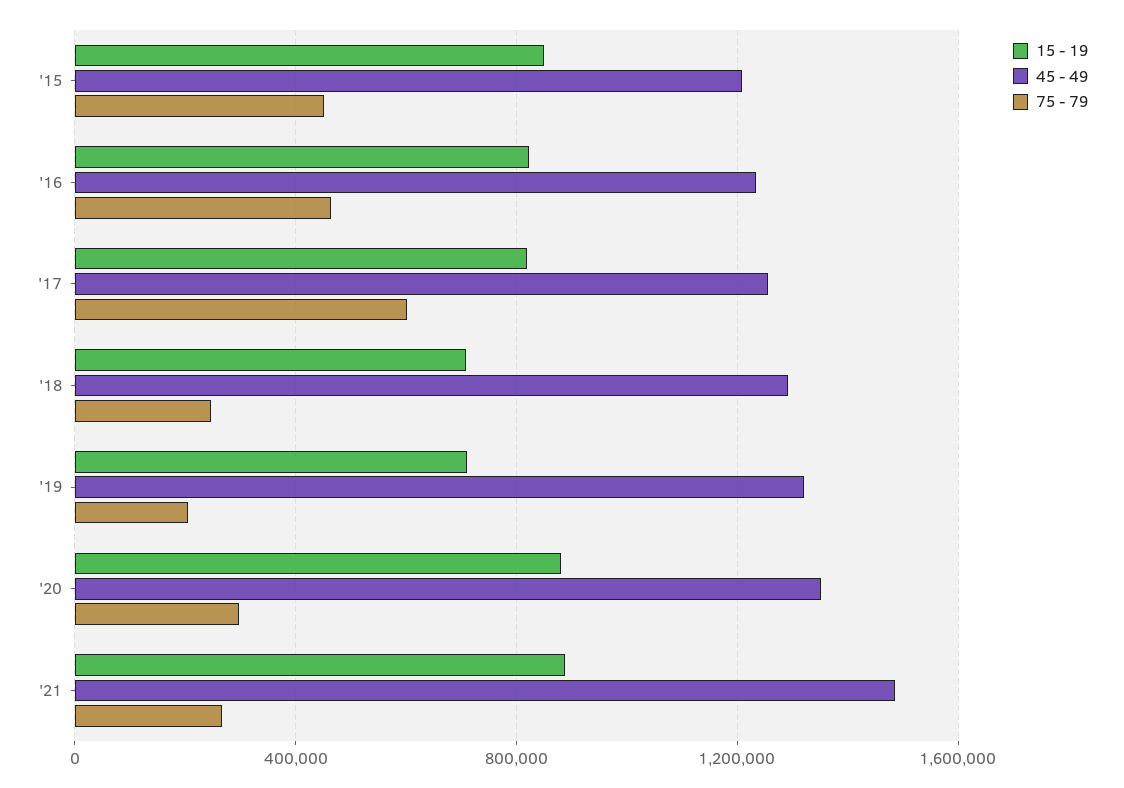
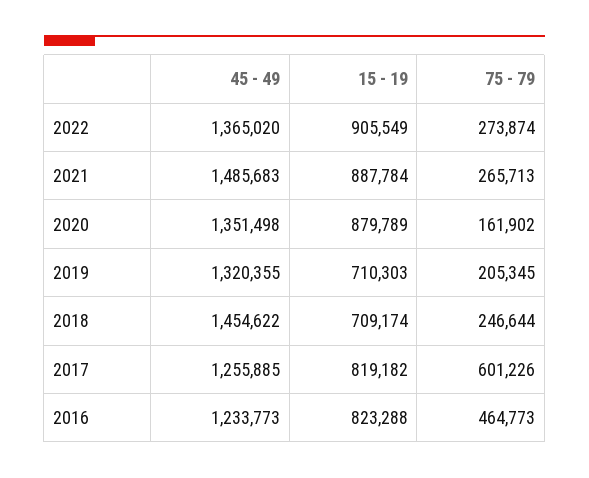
15 - 19, '15: 850000 -> none
45 - 49, '15: 1200000 -> none
75 - 79, '15: 450000 -> none
45 - 49, '18: 1300000 -> 1454622
75 - 79, '20: 300000 -> 161902
45 - 49, 2022: none -> 1365020
15 - 19, 2022: none -> 905549
75 - 79, 2022: none -> 273874

